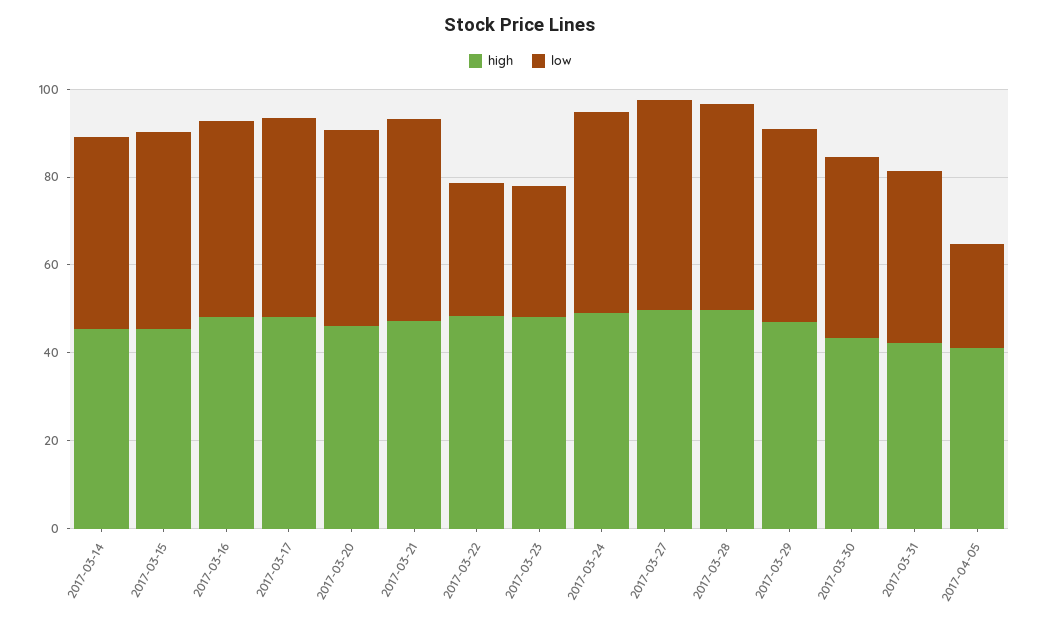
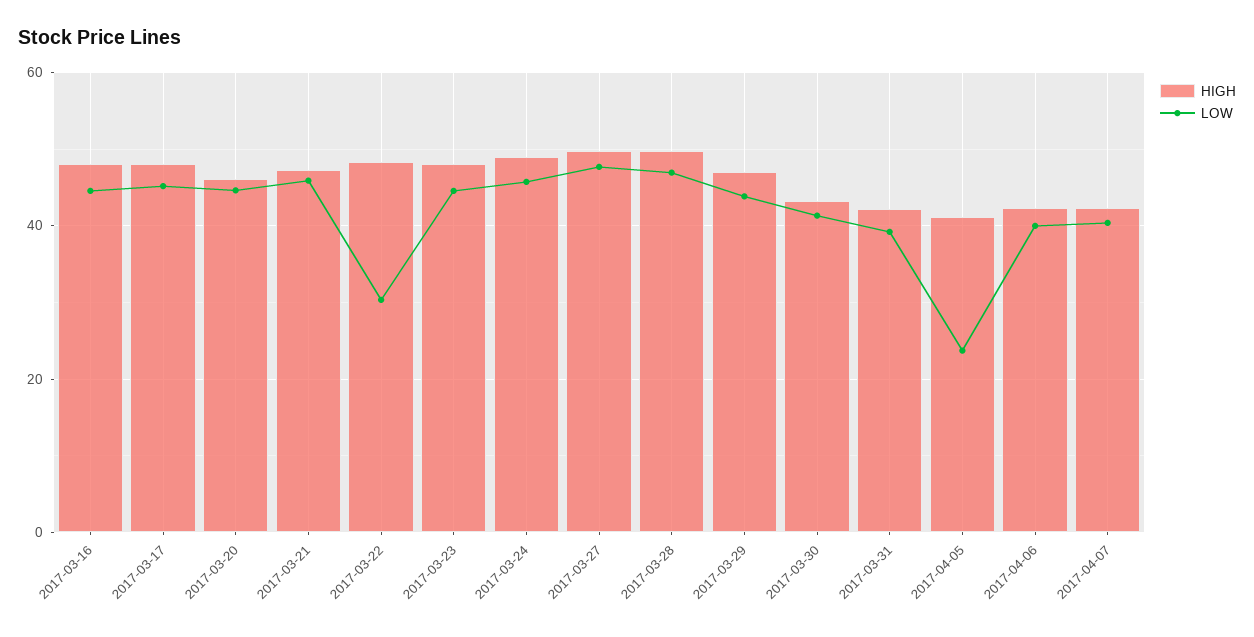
high, 2017-03-14: 45 -> none
low, 2017-03-14: 45 -> none
high, 2017-03-15: 45 -> none
low, 2017-03-15: 45 -> none
low, 2017-03-23: 30 -> 44
high, 2017-04-06: none -> 42
low, 2017-04-06: none -> 40
high, 2017-04-07: none -> 42
low, 2017-04-07: none -> 40

